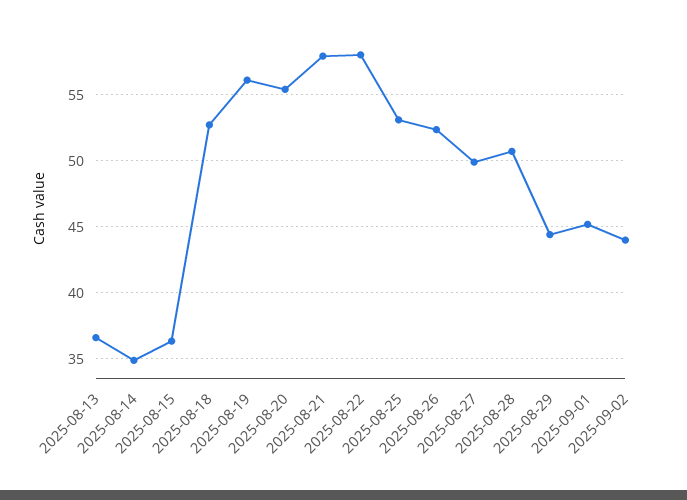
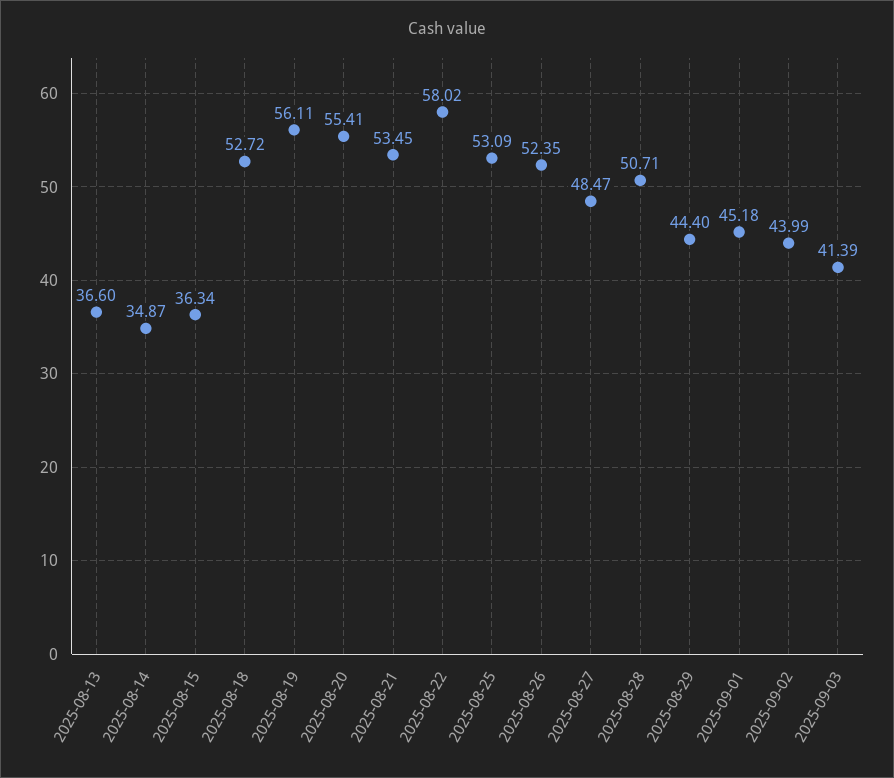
2025-08-21: 58 -> 53.45
2025-08-27: 50 -> 48.47
2025-09-03: none -> 41.39

